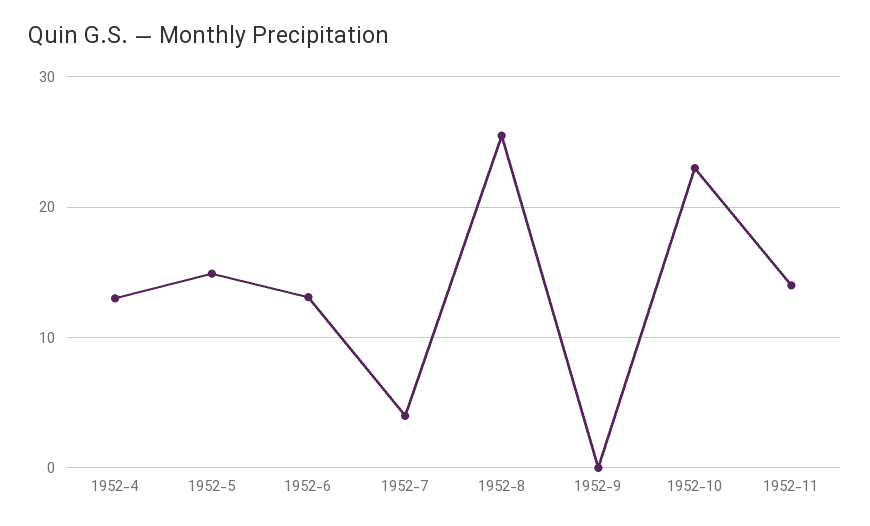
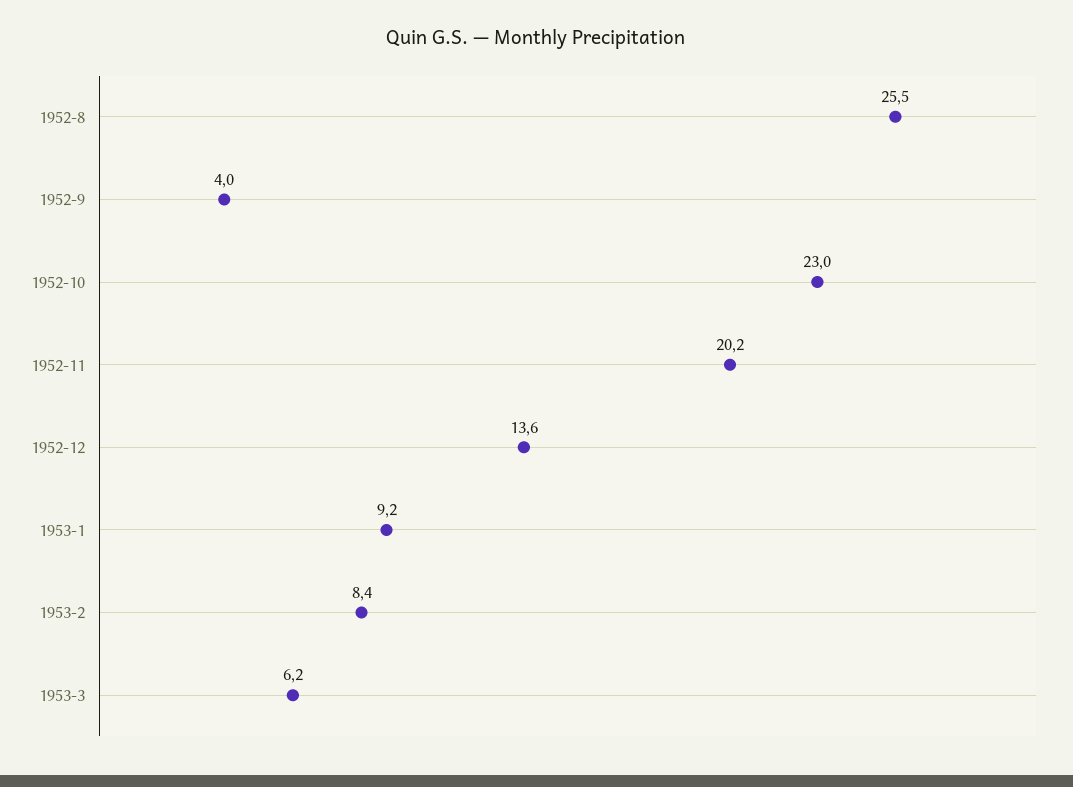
1952-4: 13 -> none
1952-5: 15 -> none
1952-6: 13 -> none
1952-7: 4 -> none
1952-9: 0 -> 4
1952-11: 14 -> 20.2
1952-12: none -> 13.6
1953-1: none -> 9.2
1953-2: none -> 8.4
1953-3: none -> 6.2

